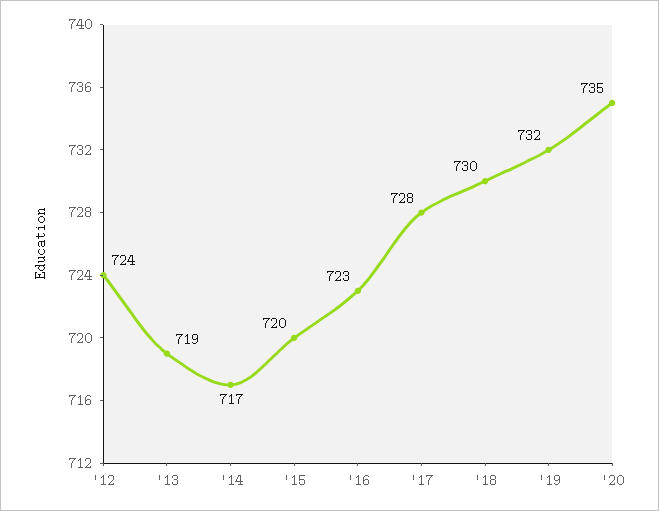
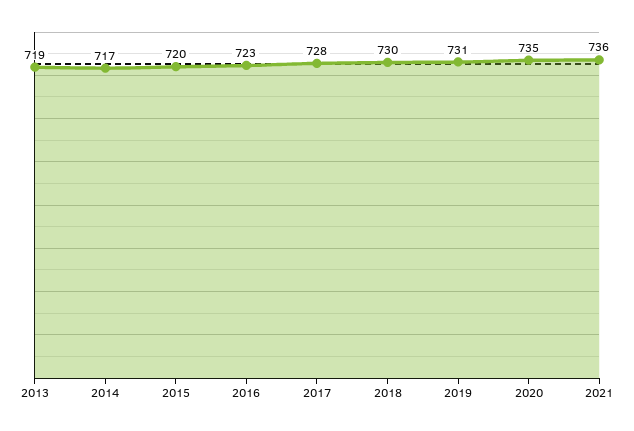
'12: 724 -> none
'19: 732 -> 731
2021: none -> 736

